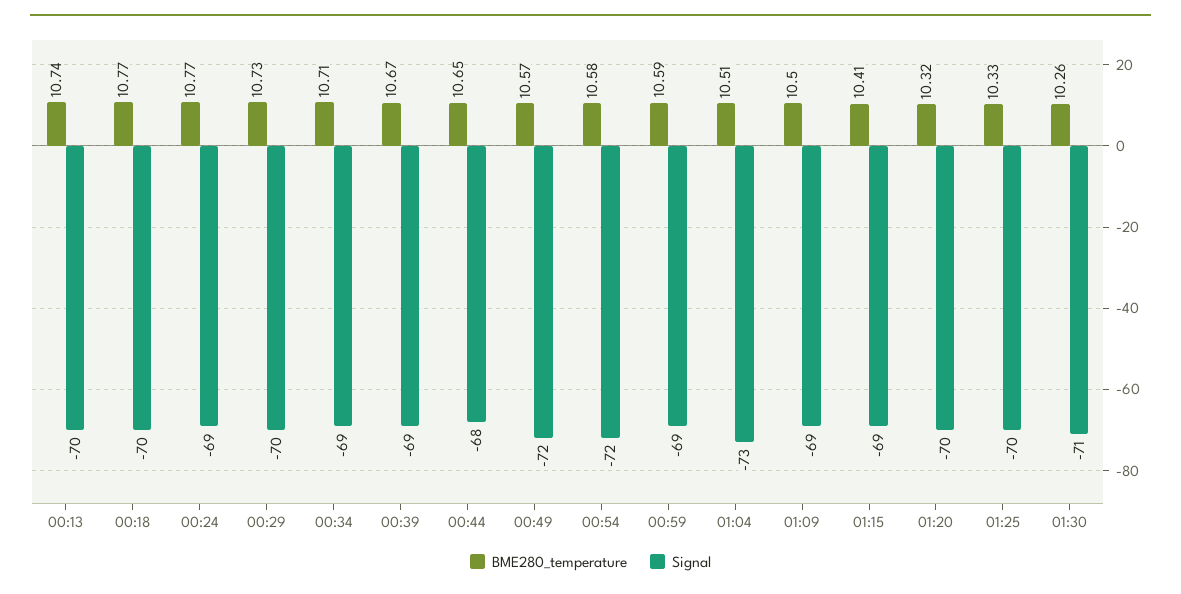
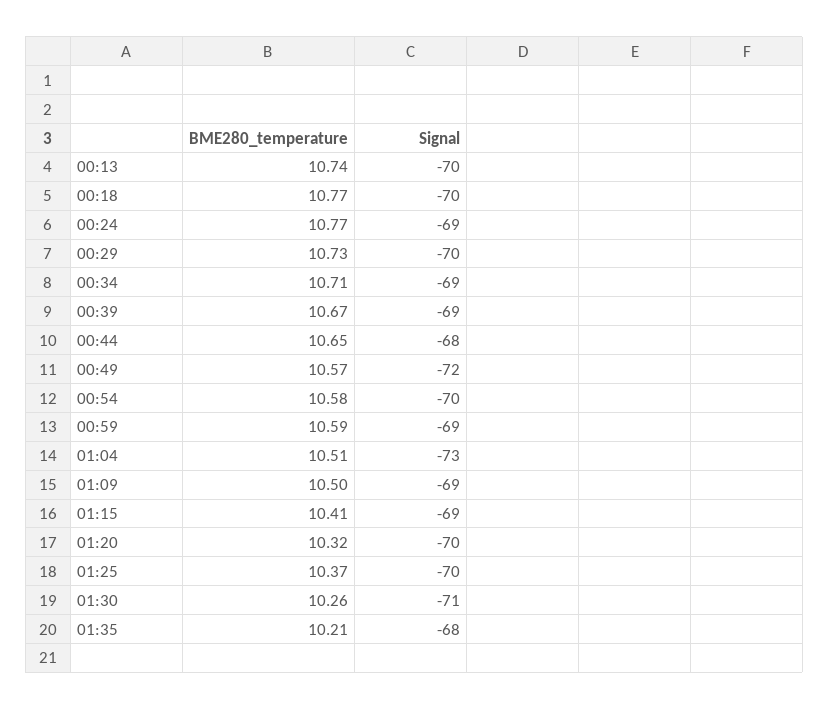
Signal, 00:54: -72 -> -70
BME280_temperature, 01:25: 10.33 -> 10.37
BME280_temperature, 01:35: none -> 10.21
Signal, 01:35: none -> -68

